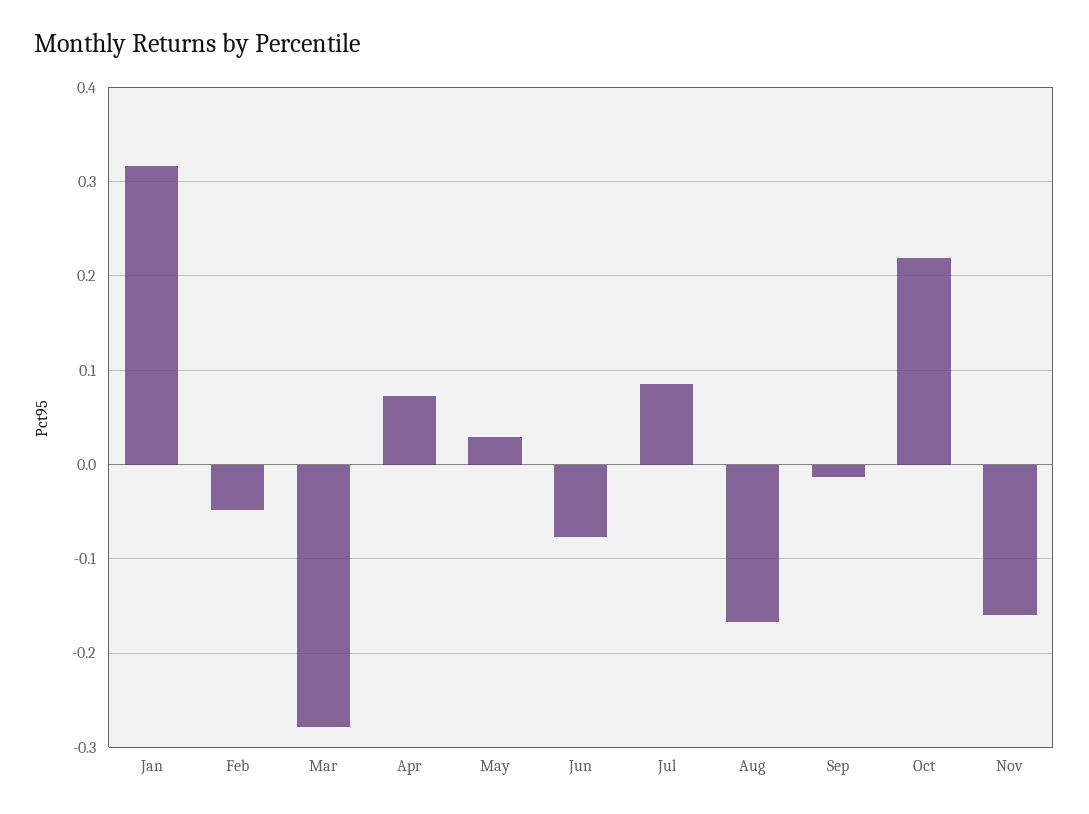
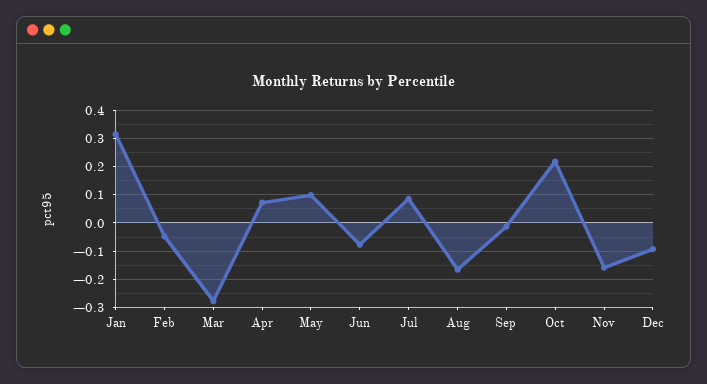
May: 0.03 -> 0.1
Dec: none -> -0.1

